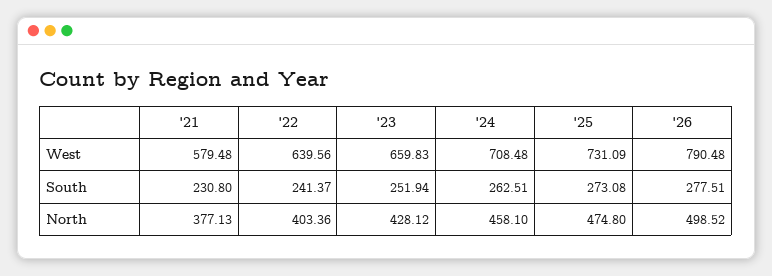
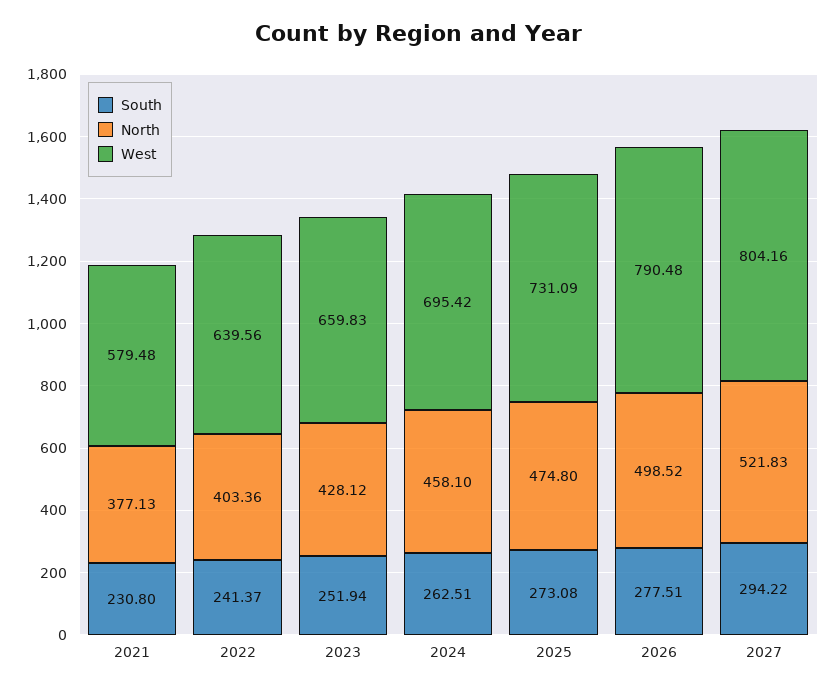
West, '24: 708.48 -> 695.42
South, 2027: none -> 294.22
North, 2027: none -> 521.83
West, 2027: none -> 804.16

